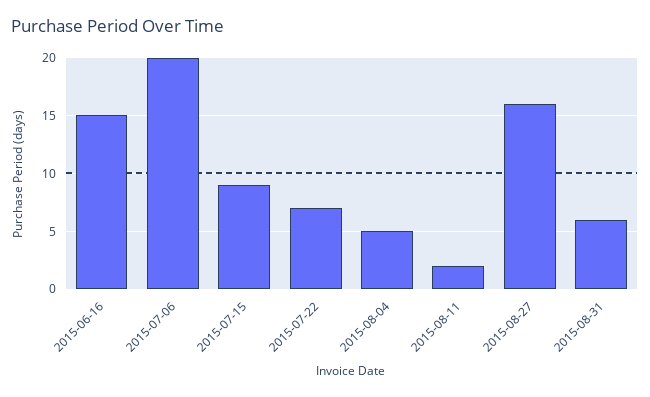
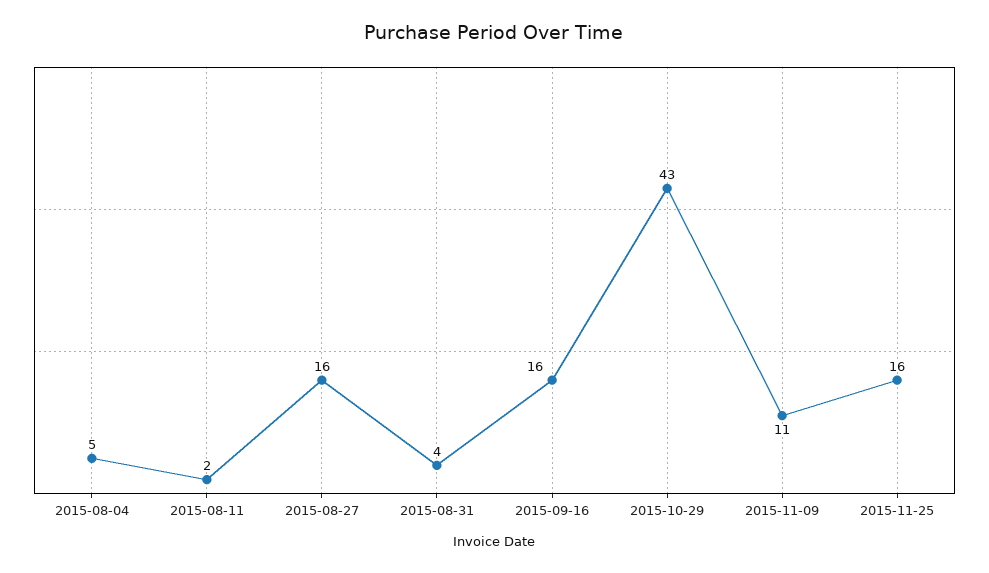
2015-06-16: 15 -> none
2015-07-06: 20 -> none
2015-07-15: 9 -> none
2015-07-22: 7 -> none
2015-08-31: 6 -> 4
2015-09-16: none -> 16
2015-10-29: none -> 43
2015-11-09: none -> 11
2015-11-25: none -> 16

